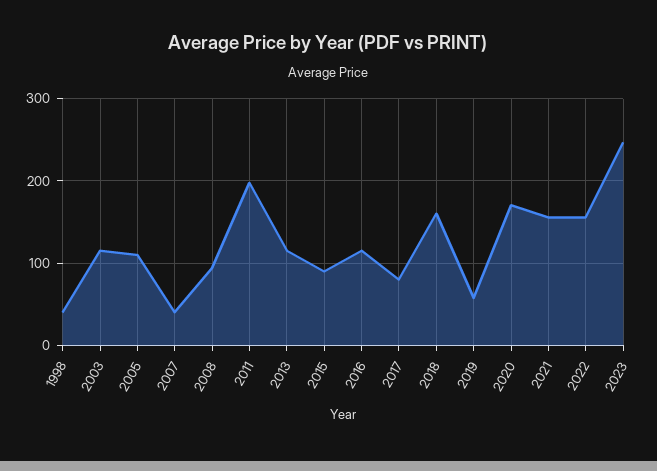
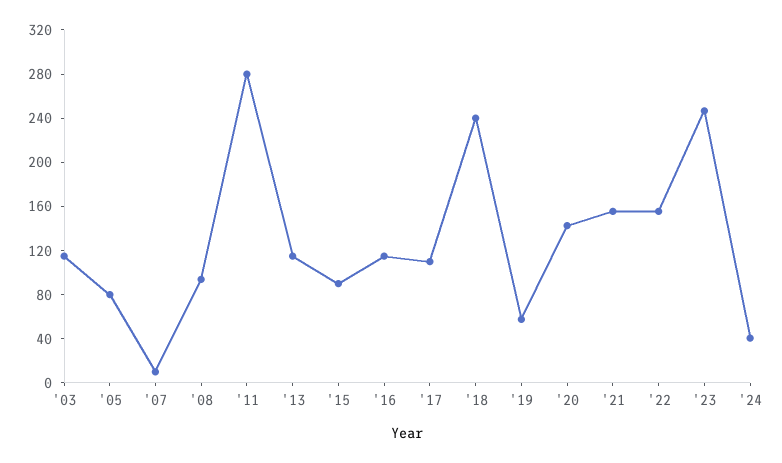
1998: 40 -> none
2005: 110 -> 80
2007: 40 -> 10
2011: 200 -> 280
2017: 80 -> 110
2018: 160 -> 240
2020: 170 -> 140
'24: none -> 40

